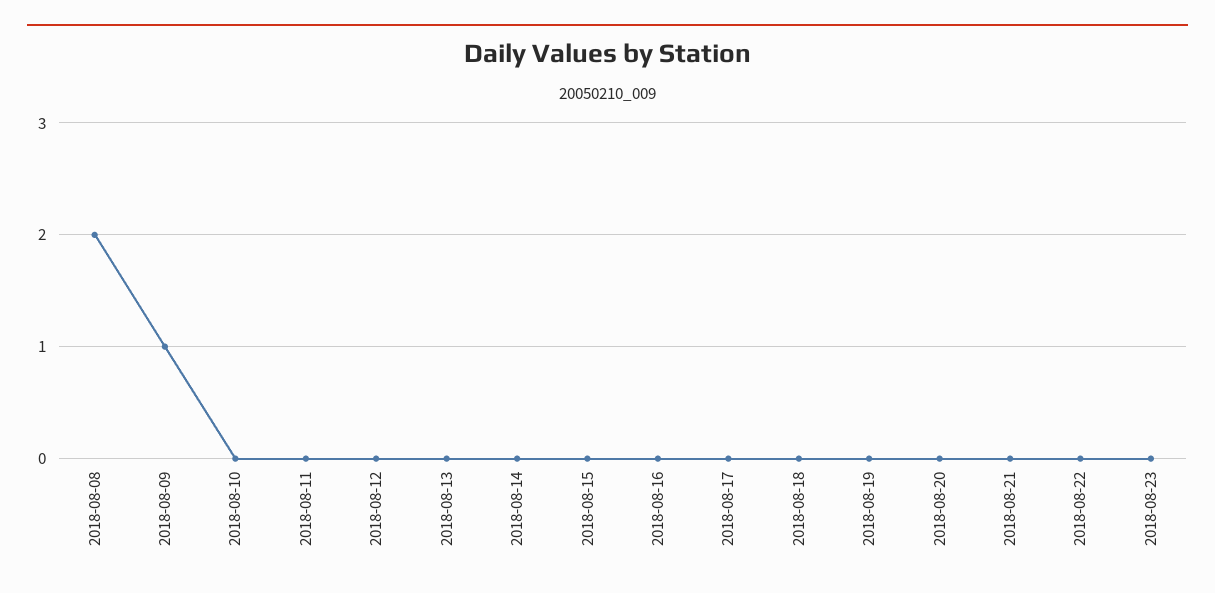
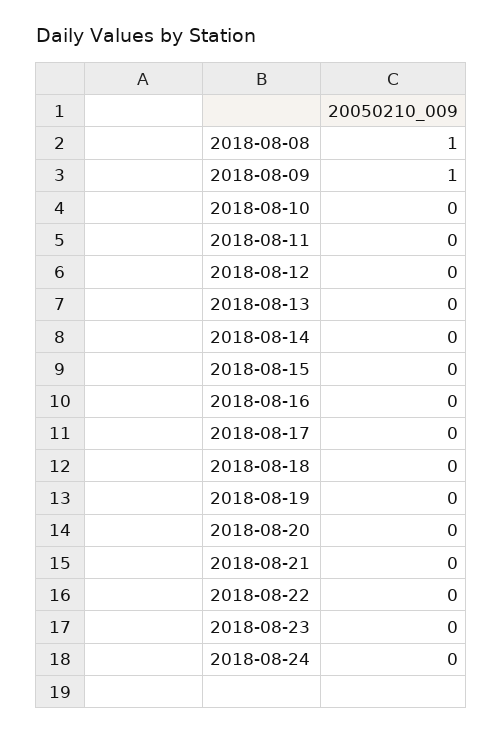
2018-08-08: 2 -> 1
2018-08-24: none -> 0

